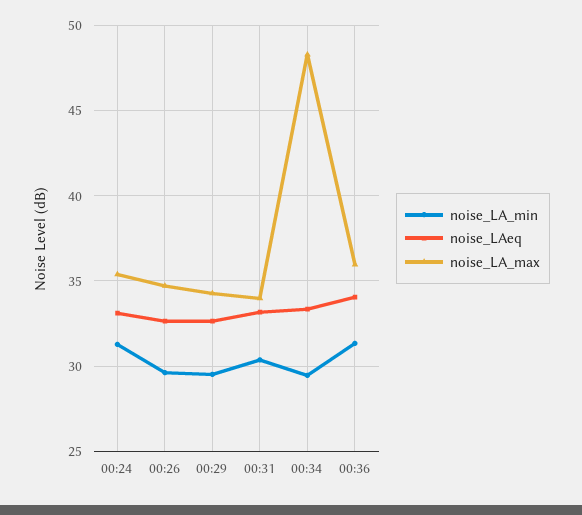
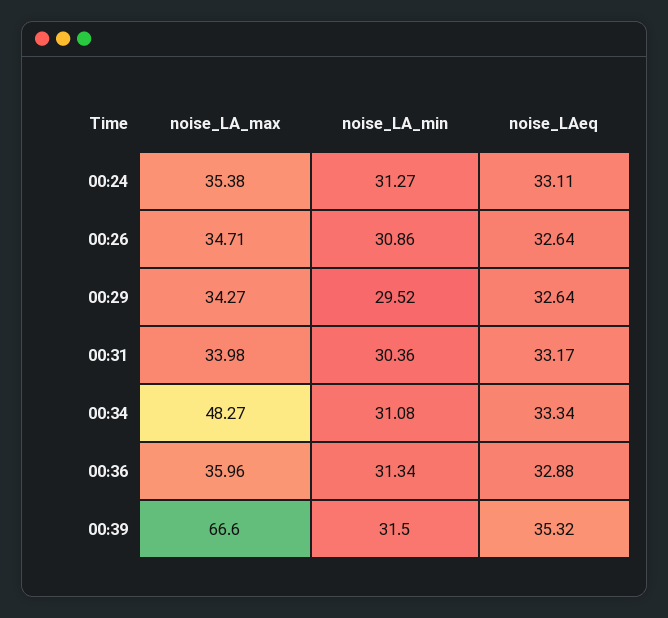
noise_LA_min, 00:26: 29.5 -> 30.86
noise_LA_min, 00:34: 29.5 -> 31.08
noise_LAeq, 00:36: 34 -> 32.88
noise_LA_max, 00:39: none -> 66.6
noise_LA_min, 00:39: none -> 31.5
noise_LAeq, 00:39: none -> 35.32

